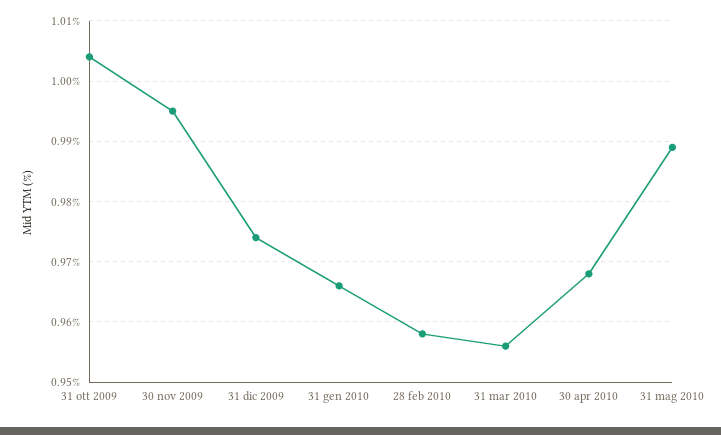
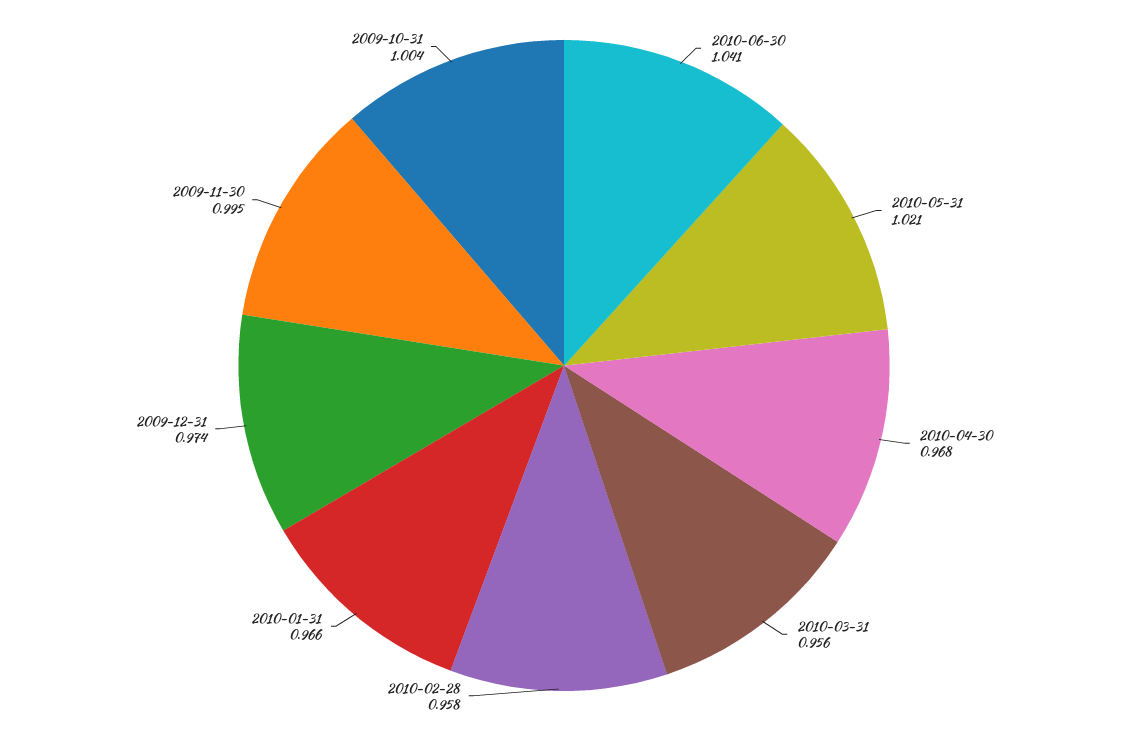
31 mag 2010: 0.989 -> 1.021
2010-06-30: none -> 1.041

